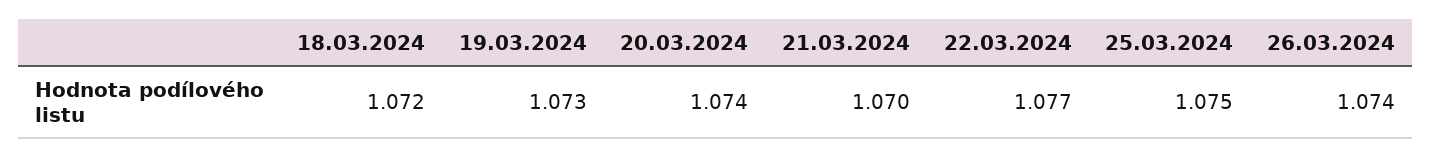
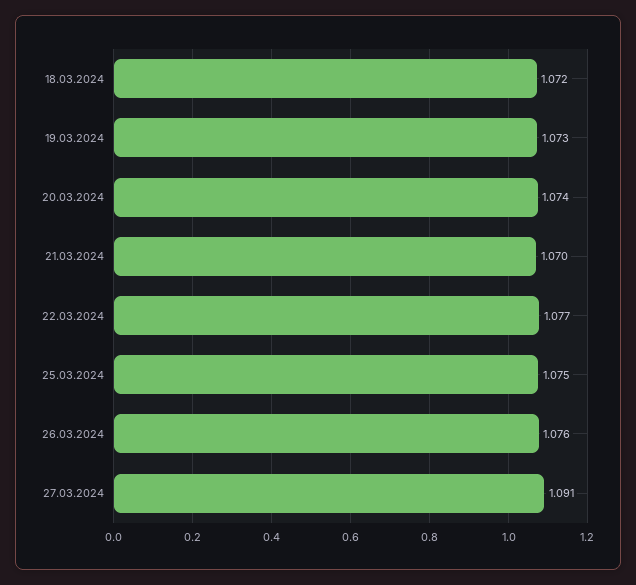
26.03.2024: 1.074 -> 1.076
27.03.2024: none -> 1.091

